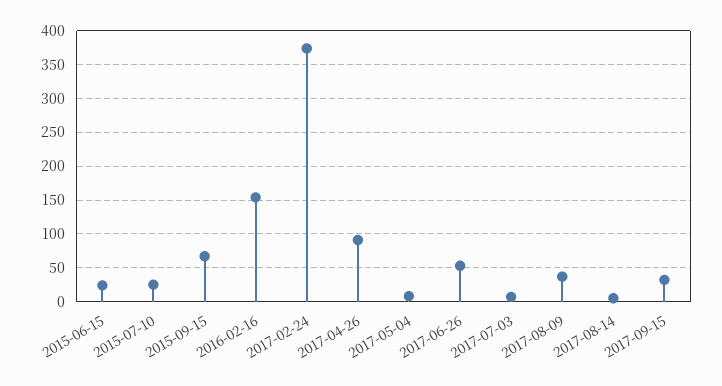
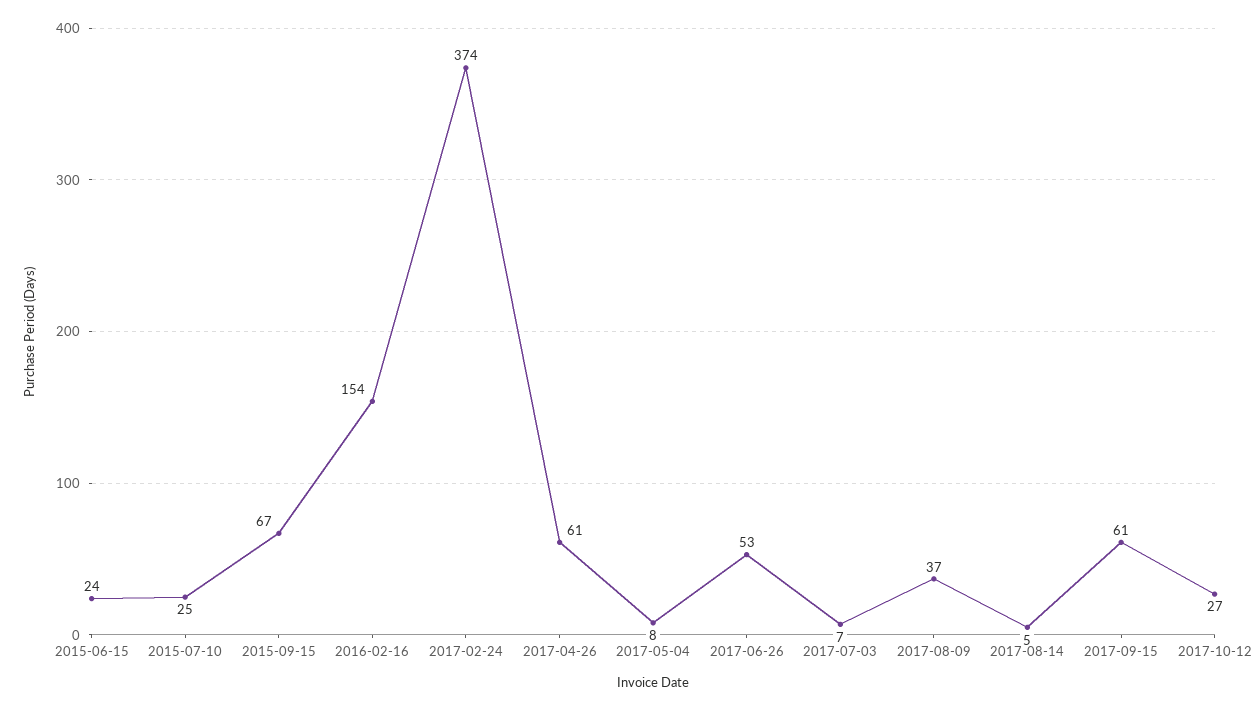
2017-04-26: 90 -> 61
2017-09-15: 30 -> 61
2017-10-12: none -> 27

